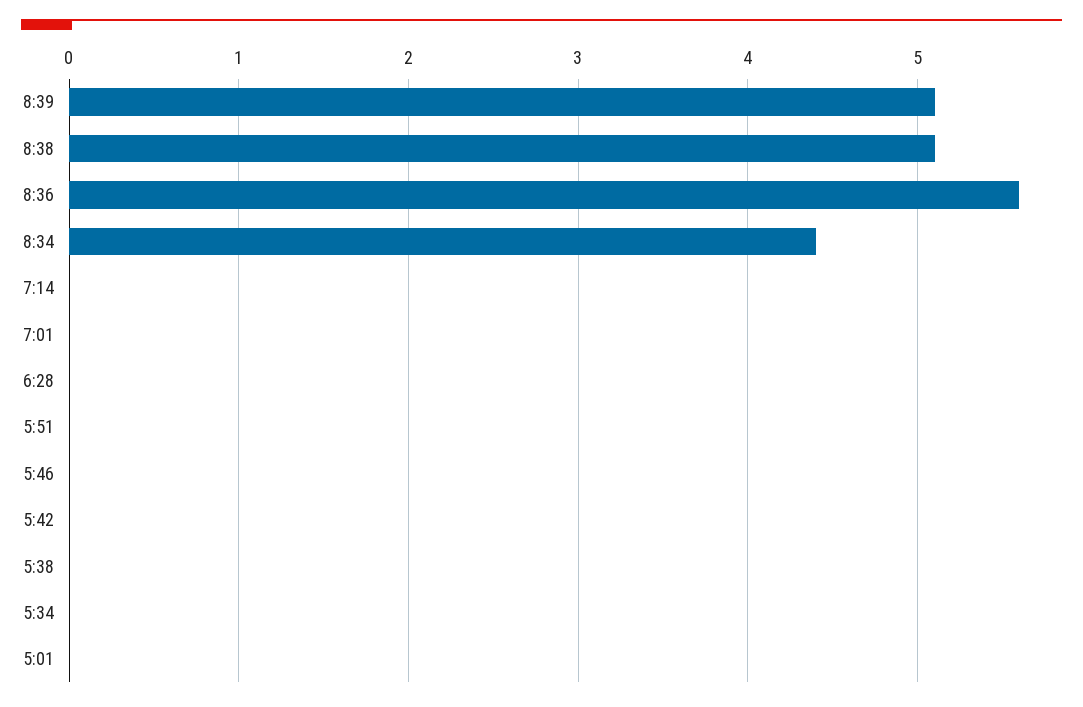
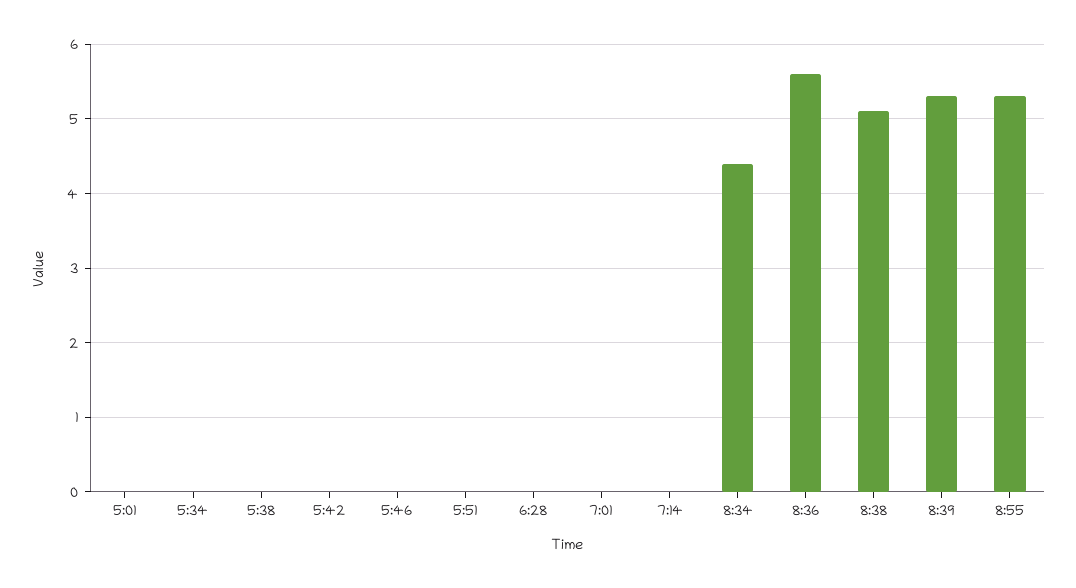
8:39: 5.1 -> 5.3
8:55: none -> 5.3

